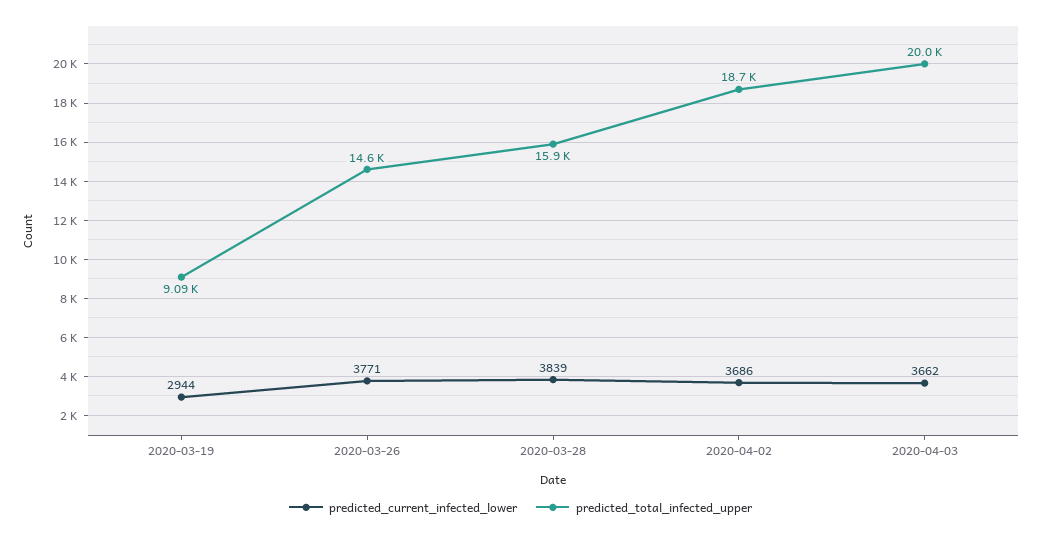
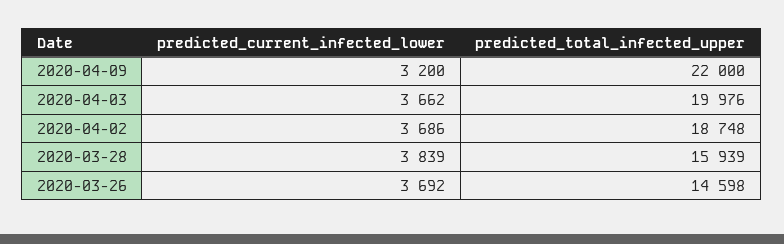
predicted_current_infected_lower, 2020-03-19: 2944 -> none
predicted_total_infected_upper, 2020-03-19: 9090 -> none
predicted_current_infected_lower, 2020-03-26: 3771 -> 3692
predicted_current_infected_lower, 2020-04-09: none -> 3200
predicted_total_infected_upper, 2020-04-09: none -> 22000

